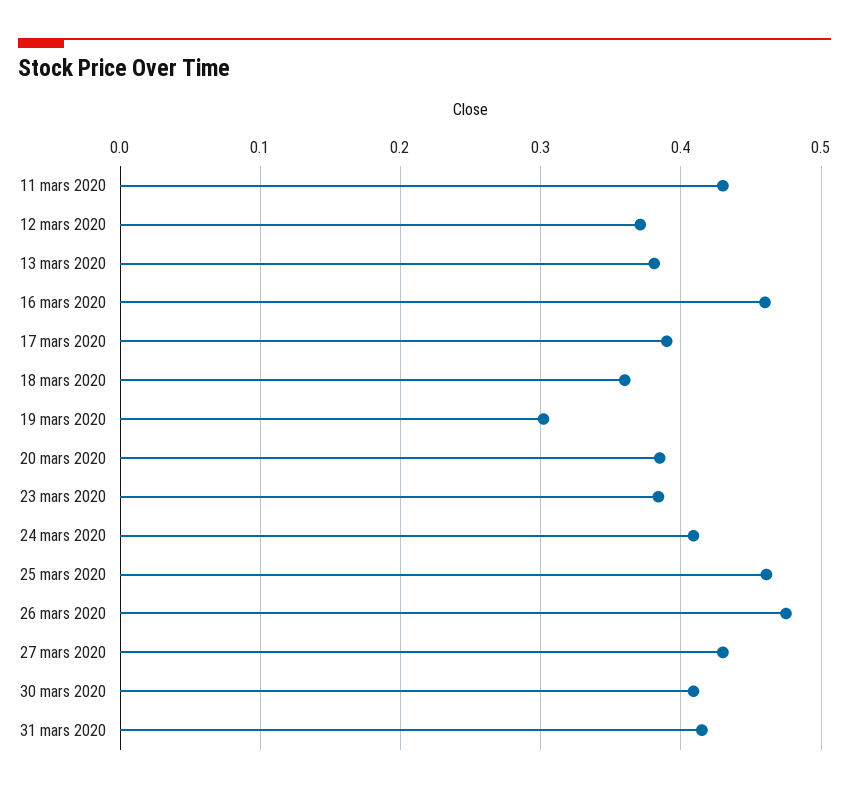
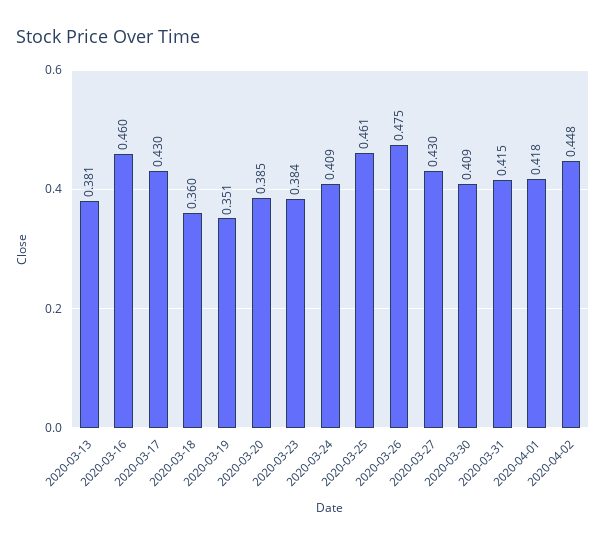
11 mars 2020: 0.43 -> none
12 mars 2020: 0.37 -> none
17 mars 2020: 0.39 -> 0.43
19 mars 2020: 0.3 -> 0.351
2020-04-01: none -> 0.418
2020-04-02: none -> 0.448

